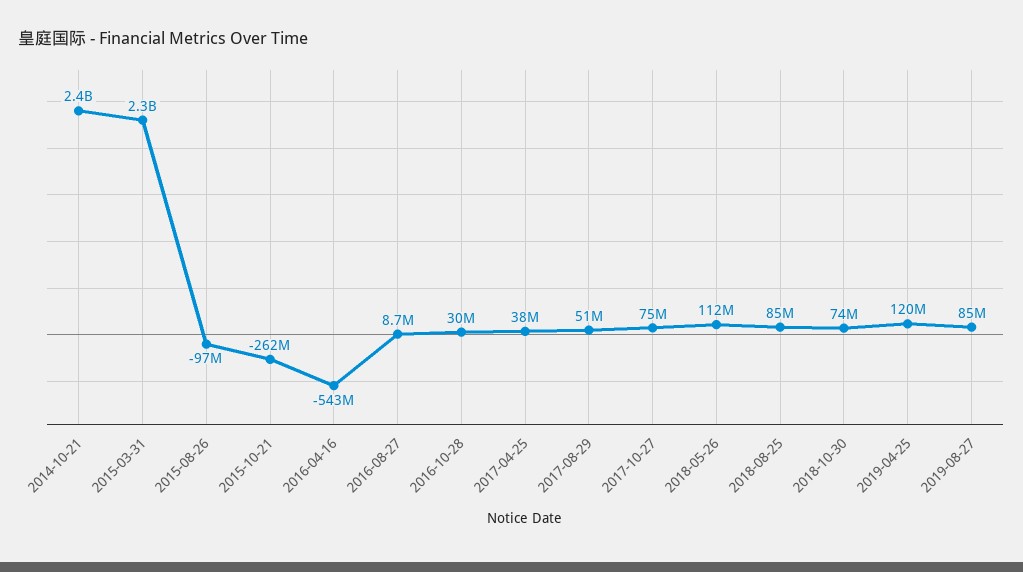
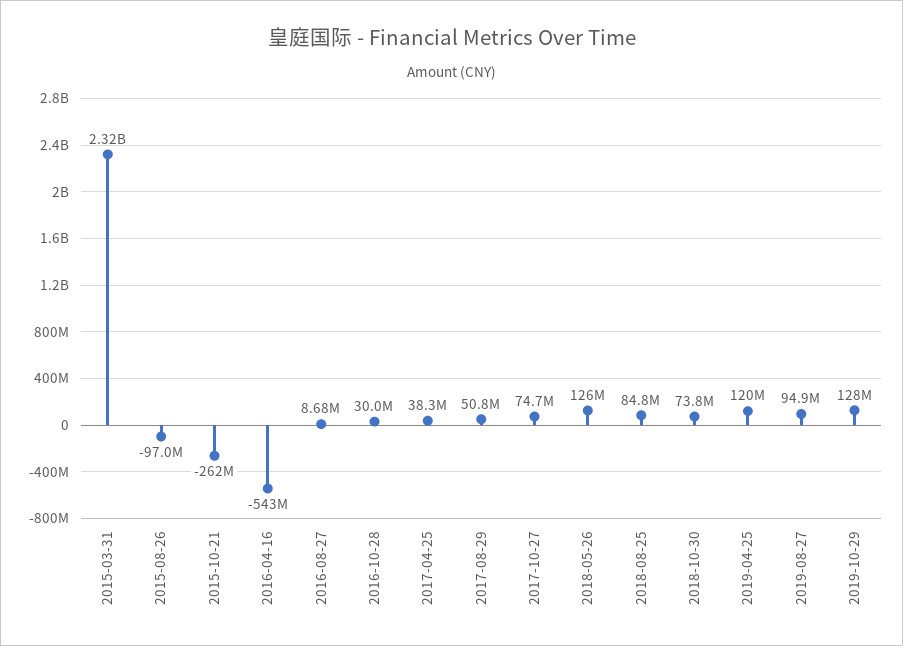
2014-10-21: 2400000000 -> none
2018-05-26: 112000000 -> 126000000
2019-08-27: 85000000 -> 94900000
2019-10-29: none -> 128000000

